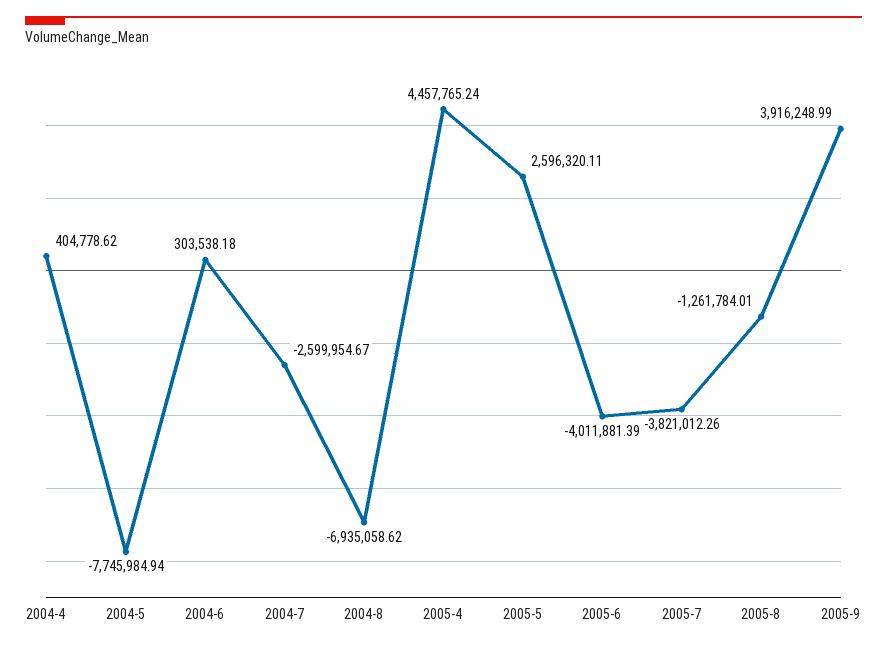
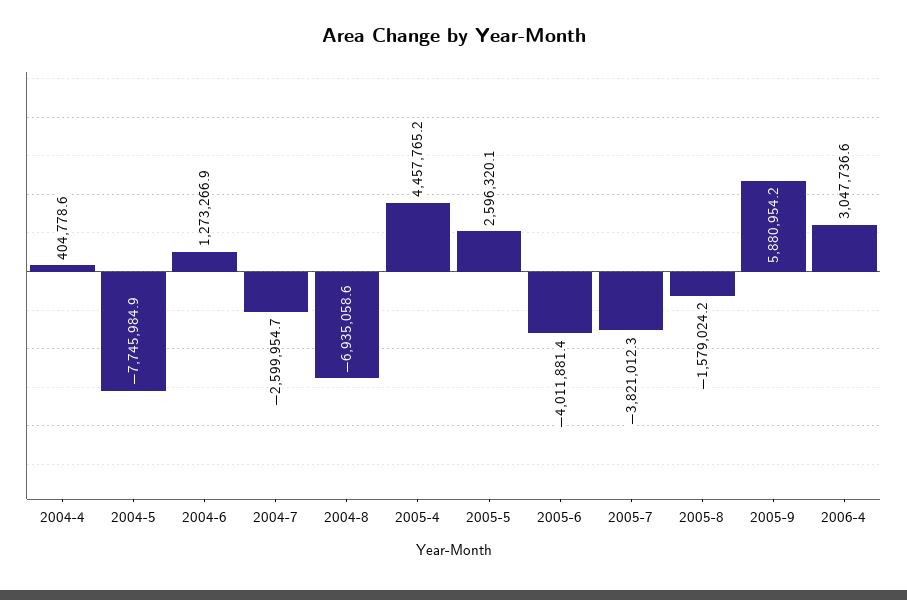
2004-6: 303538.18 -> 1273266.9
2005-8: -1261784.01 -> -1579024.2
2005-9: 3916248.99 -> 5880954.2
2006-4: none -> 3047736.6

